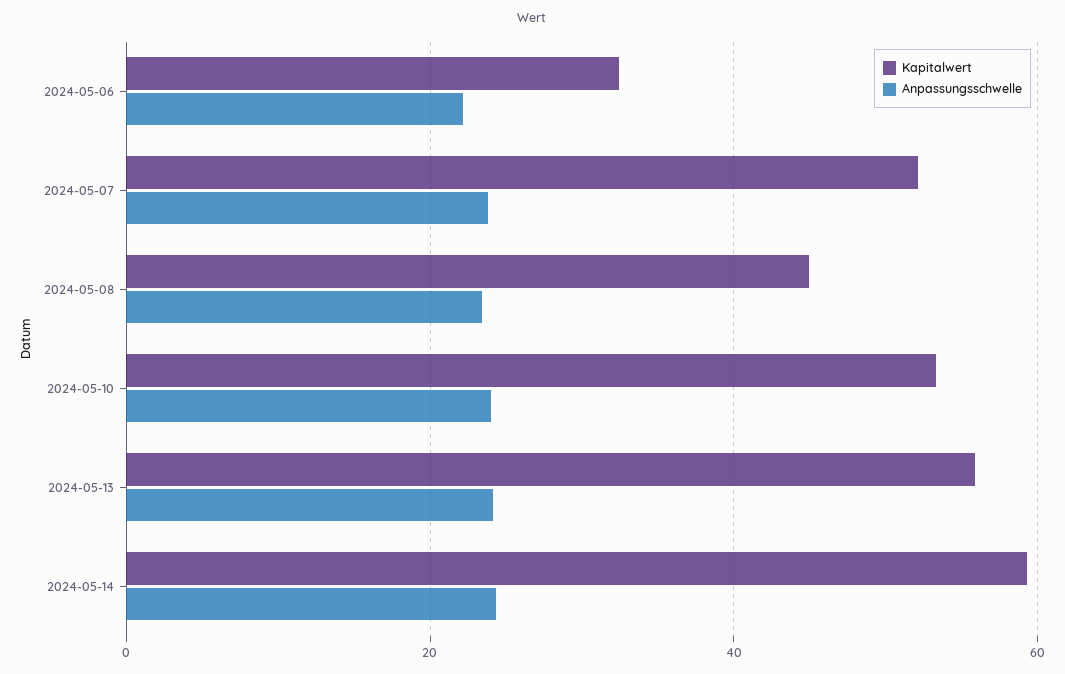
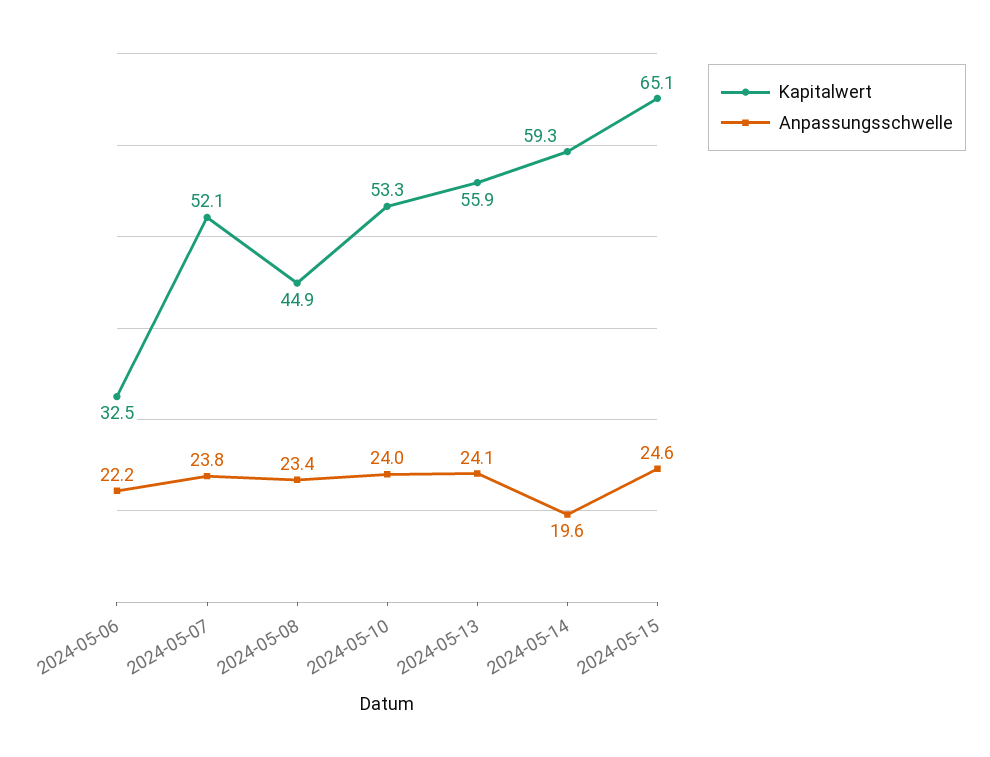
Anpassungsschwelle, 2024-05-14: 24 -> 19.6
Kapitalwert, 2024-05-15: none -> 65.1
Anpassungsschwelle, 2024-05-15: none -> 24.6

